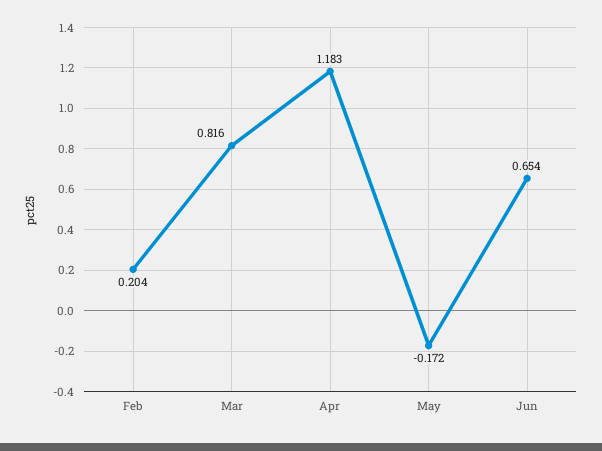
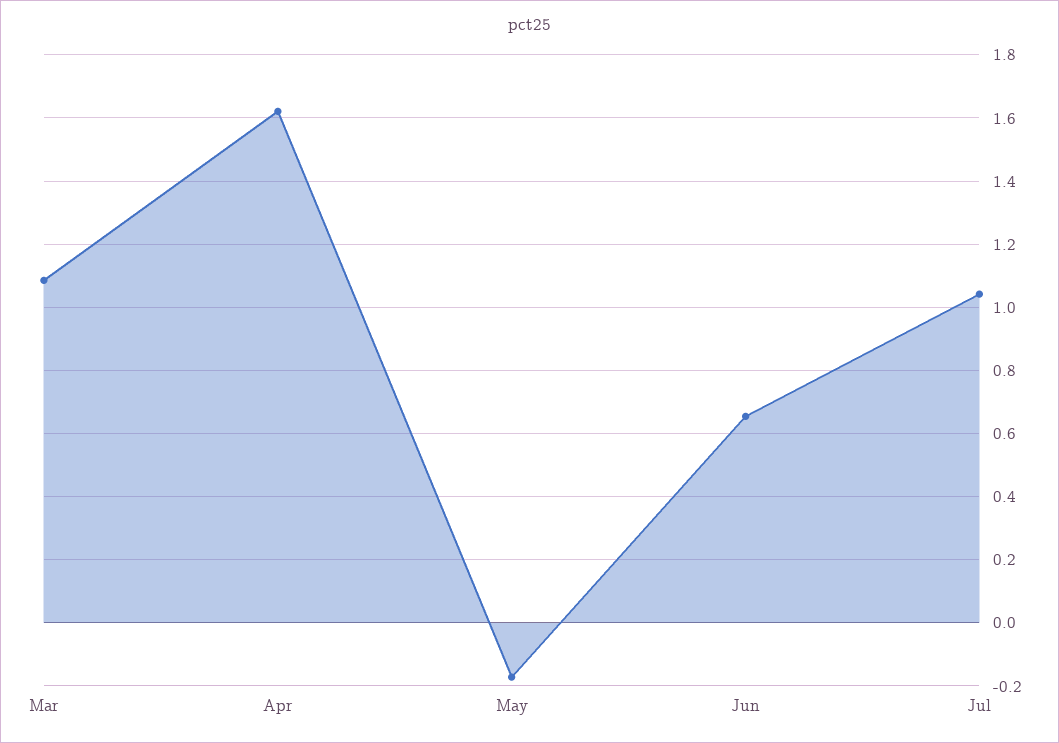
Feb: 0.204 -> none
Mar: 0.816 -> 1.08
Apr: 1.183 -> 1.62
Jul: none -> 1.04

